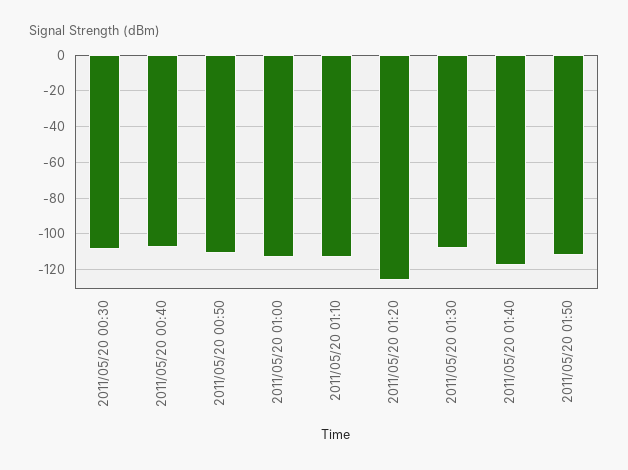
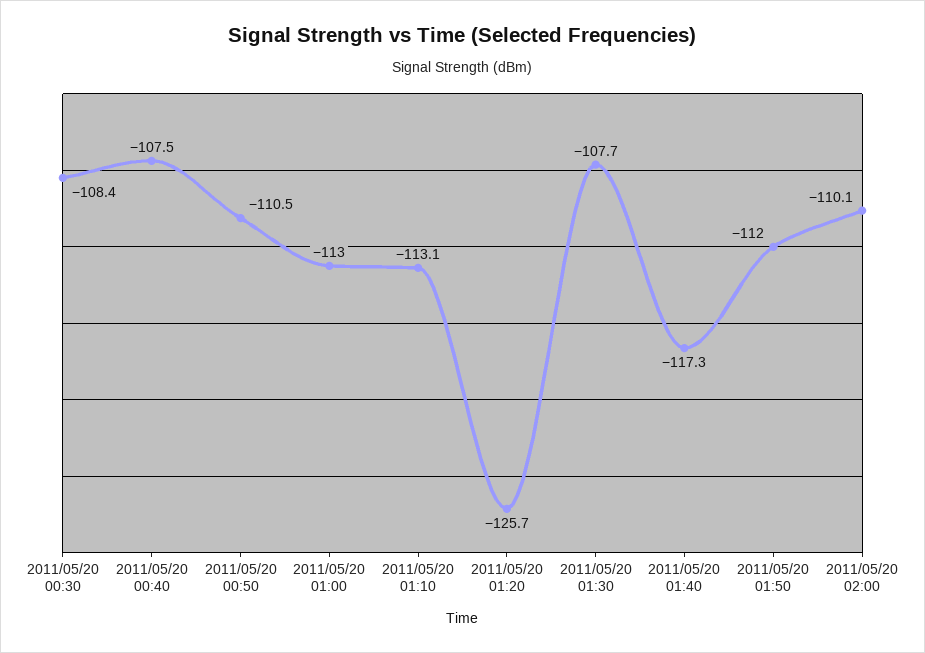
2011/05/20 02:00: none -> -110.1

